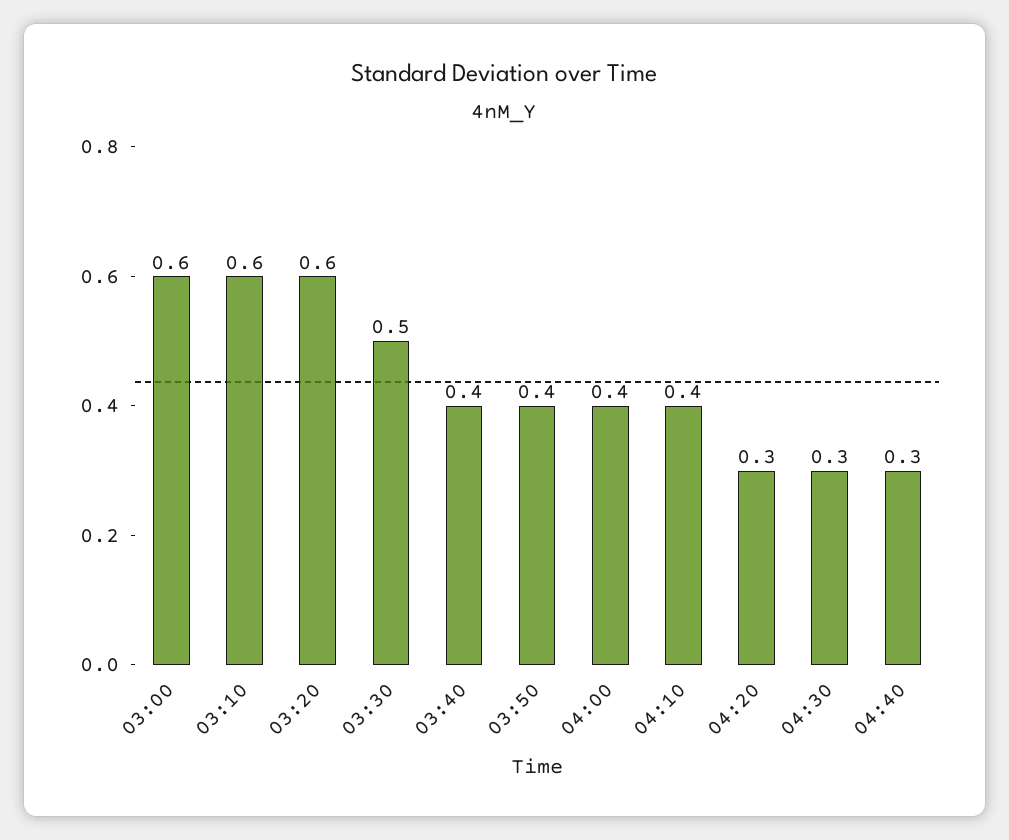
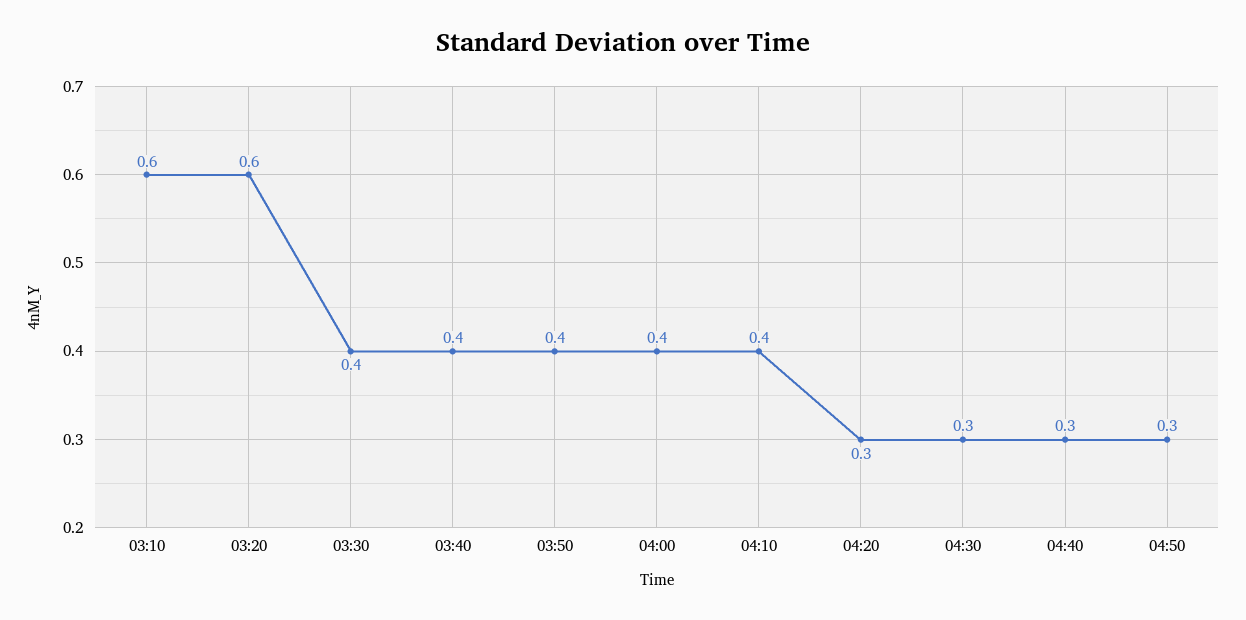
03:00: 0.6 -> none
03:30: 0.5 -> 0.4
04:50: none -> 0.3

